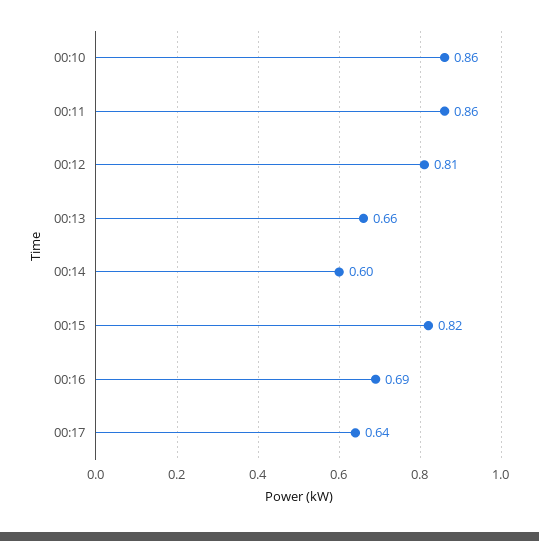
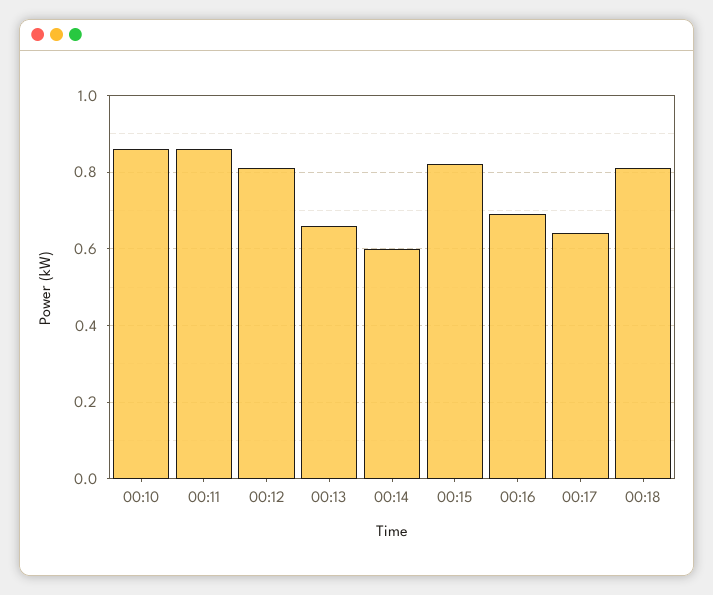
00:18: none -> 0.8

